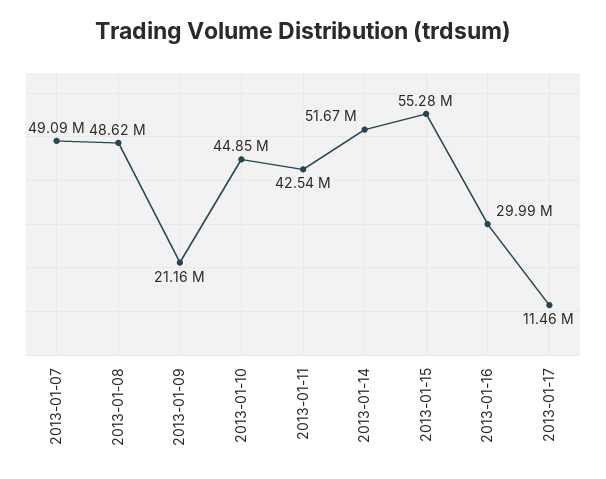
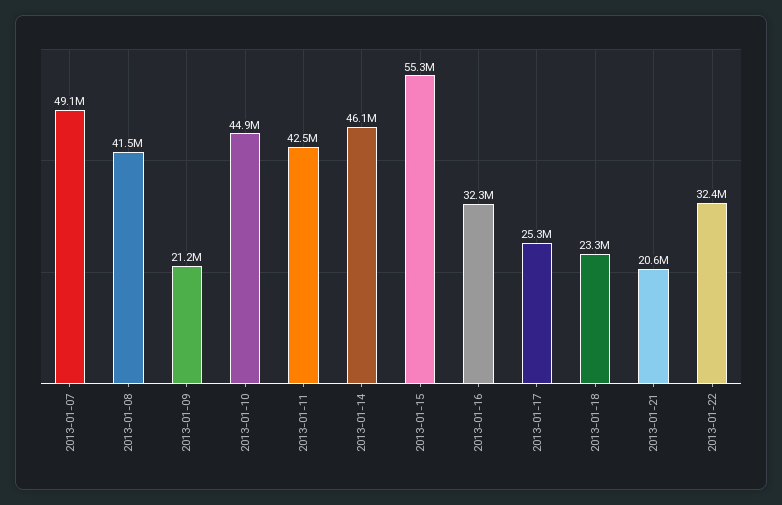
2013-01-08: 48620000 -> 41500000
2013-01-14: 51670000 -> 46100000
2013-01-16: 29990000 -> 32300000
2013-01-17: 11460000 -> 25300000
2013-01-18: none -> 23300000
2013-01-21: none -> 20600000
2013-01-22: none -> 32400000

